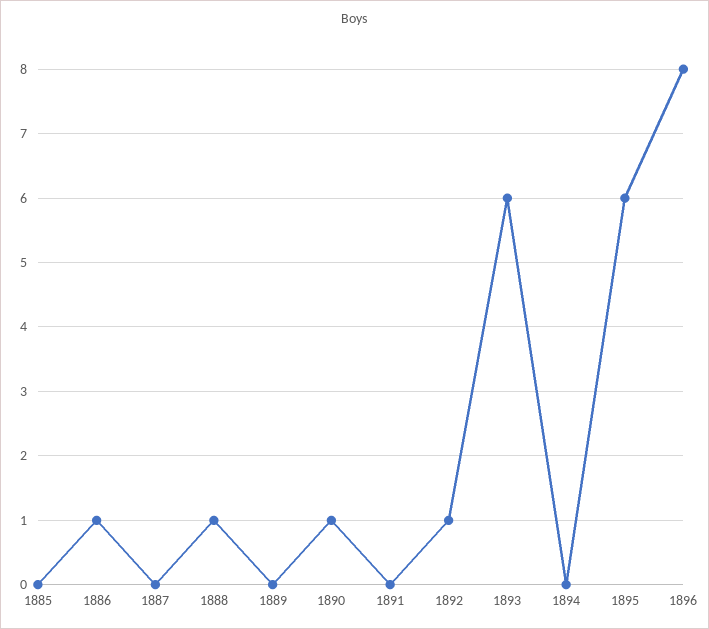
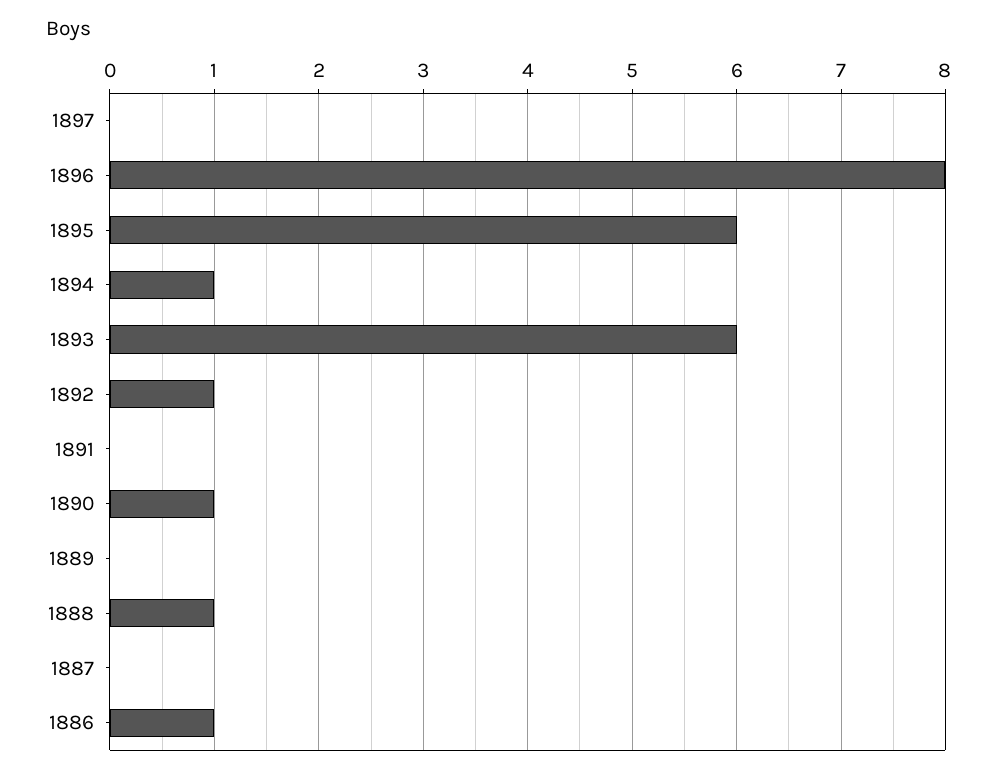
1885: 0 -> none
1894: 0 -> 1
1897: none -> 0

